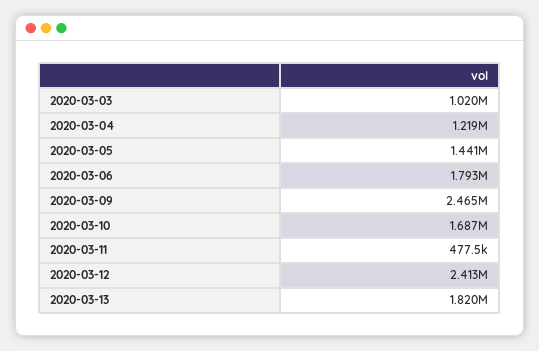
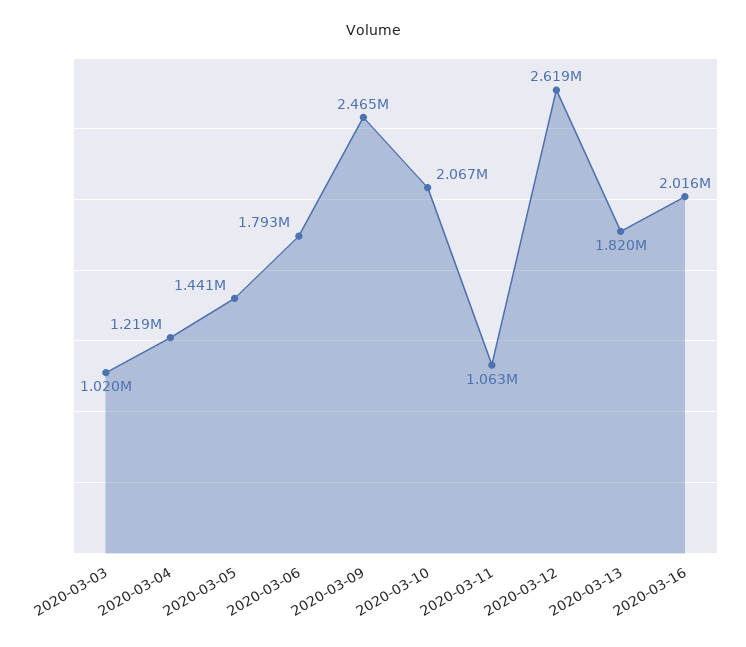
2020-03-10: 1687000 -> 2067000
2020-03-11: 477500 -> 1063000
2020-03-12: 2413000 -> 2619000
2020-03-16: none -> 2016000

